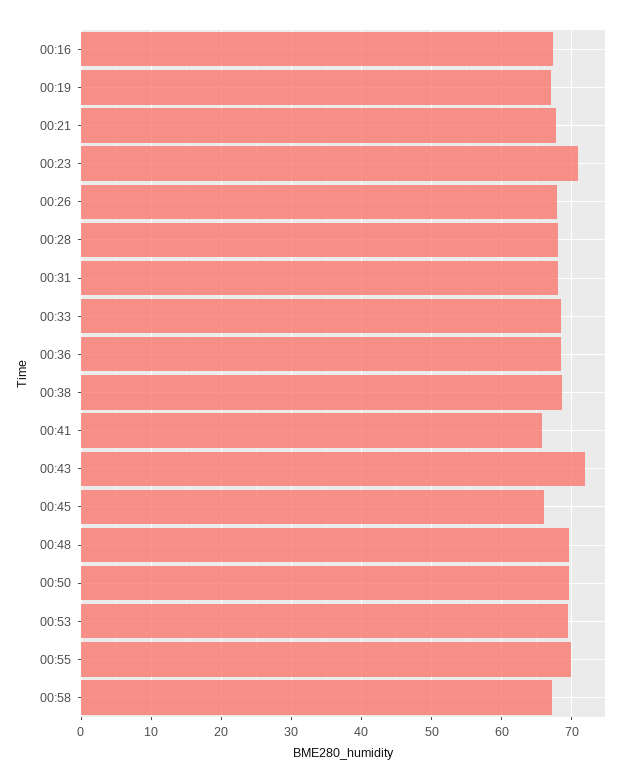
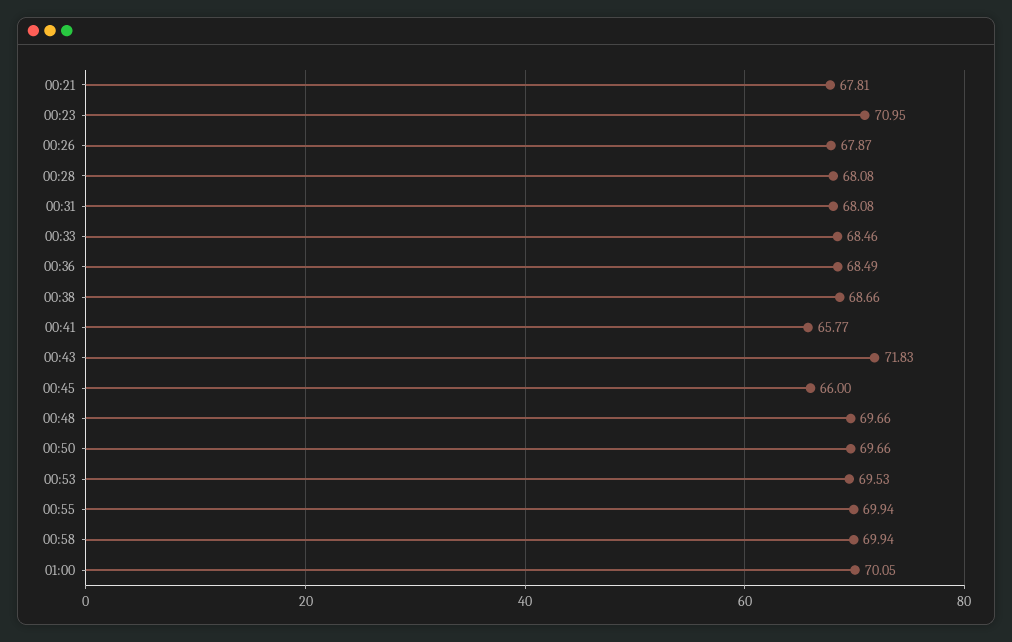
00:16: 67 -> none
00:19: 67 -> none
00:58: 67 -> 69.94
01:00: none -> 70.05

